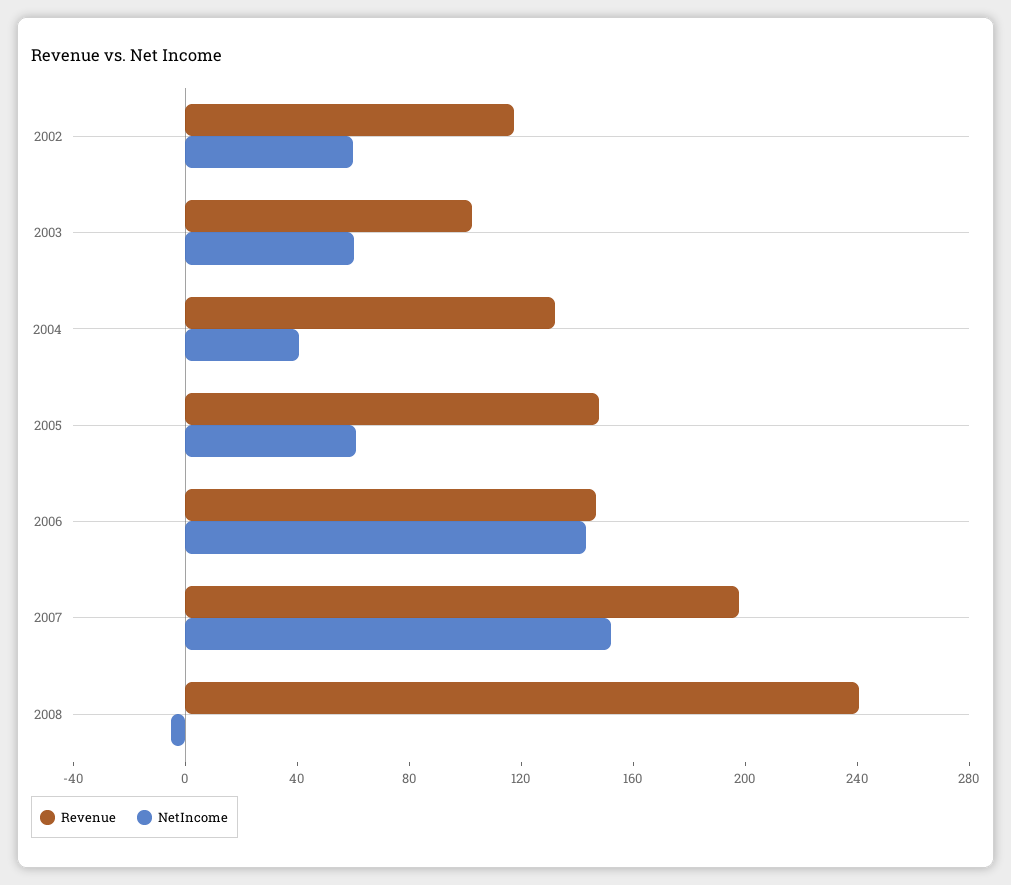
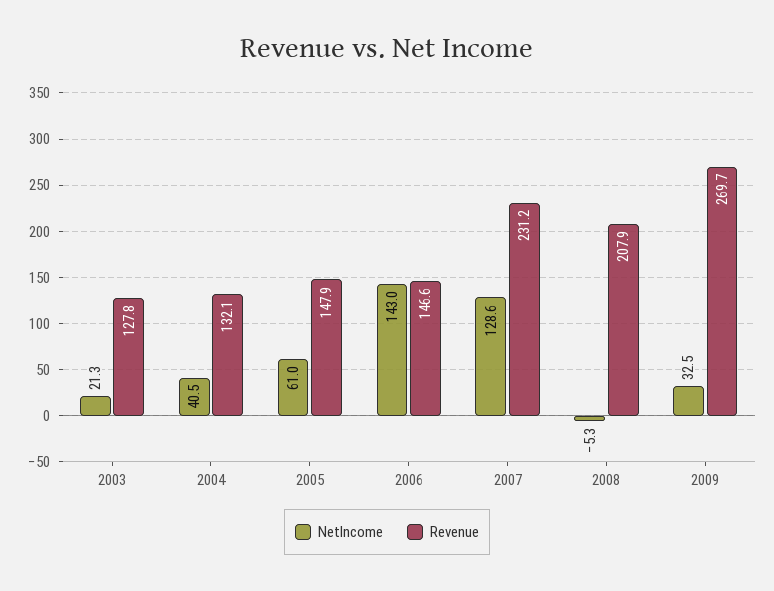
Revenue, 2002: 120 -> none
NetIncome, 2002: 60 -> none
Revenue, 2003: 100 -> 127.8
NetIncome, 2003: 60 -> 21.3
Revenue, 2007: 200 -> 231.2
NetIncome, 2007: 150 -> 128.6
Revenue, 2008: 240 -> 207.9
NetIncome, 2009: none -> 32.5
Revenue, 2009: none -> 269.7

